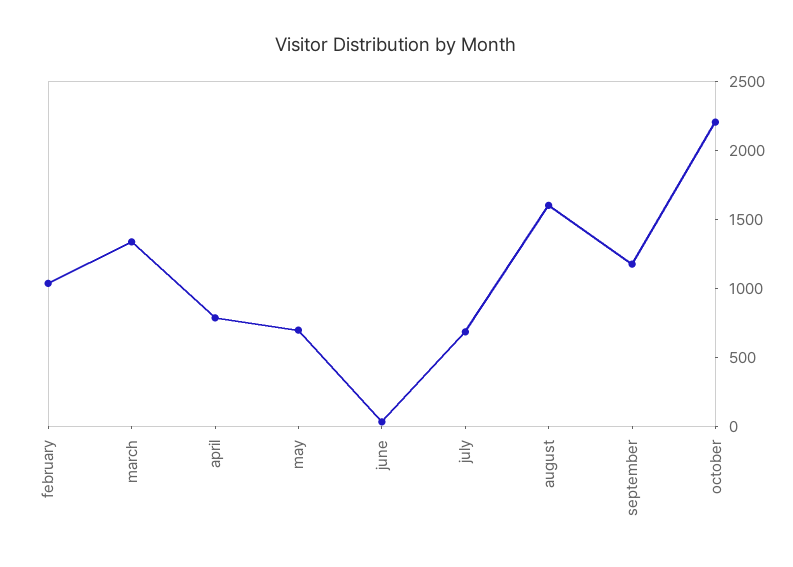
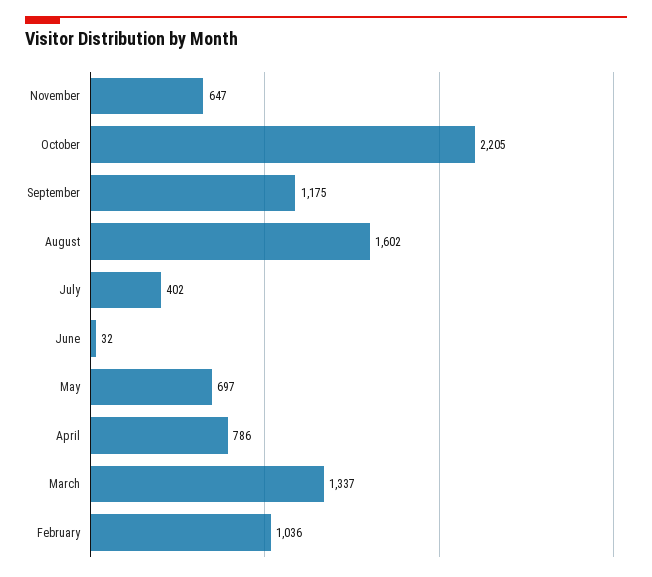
july: 700 -> 402
November: none -> 647

